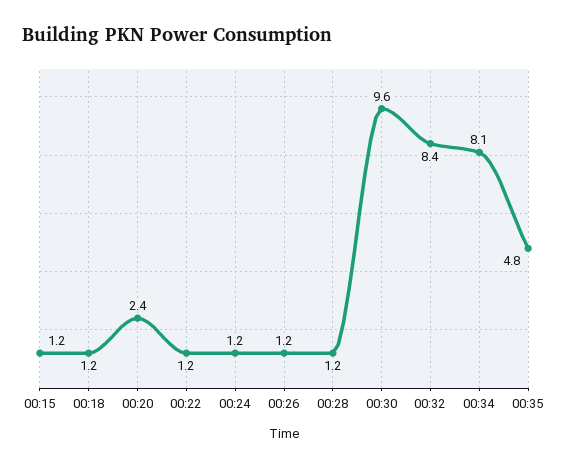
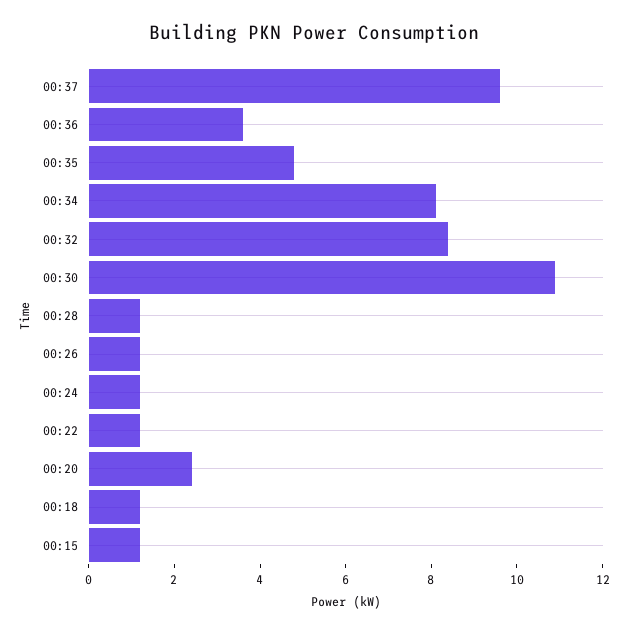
00:30: 9.6 -> 11
00:37: none -> 9.5
00:36: none -> 3.5

